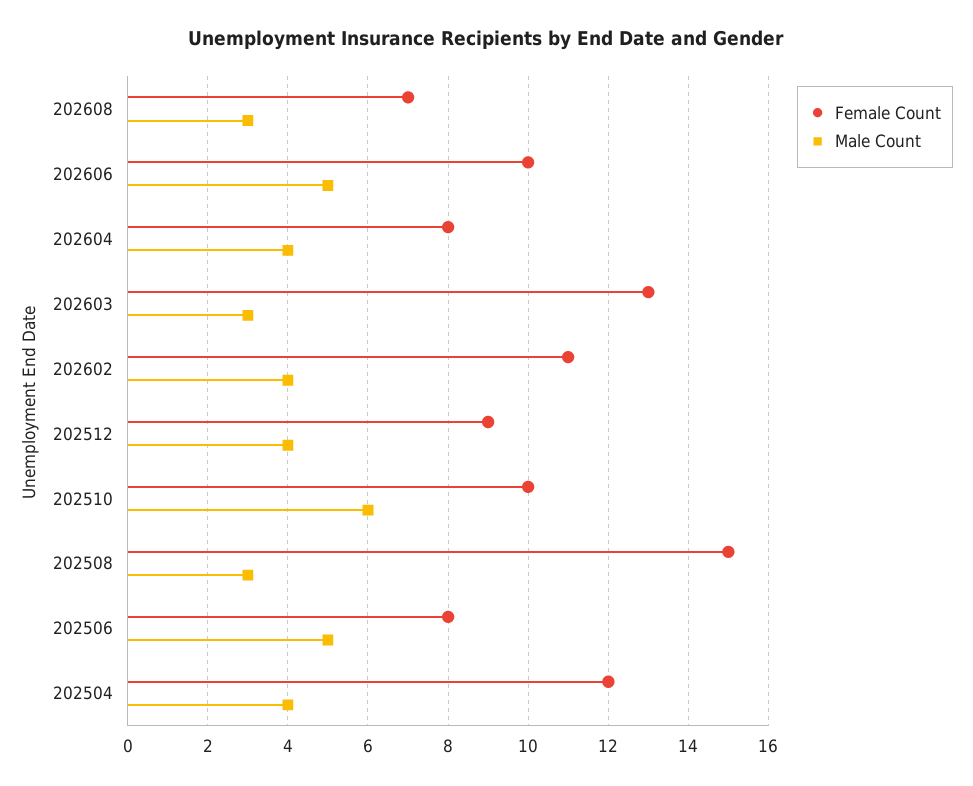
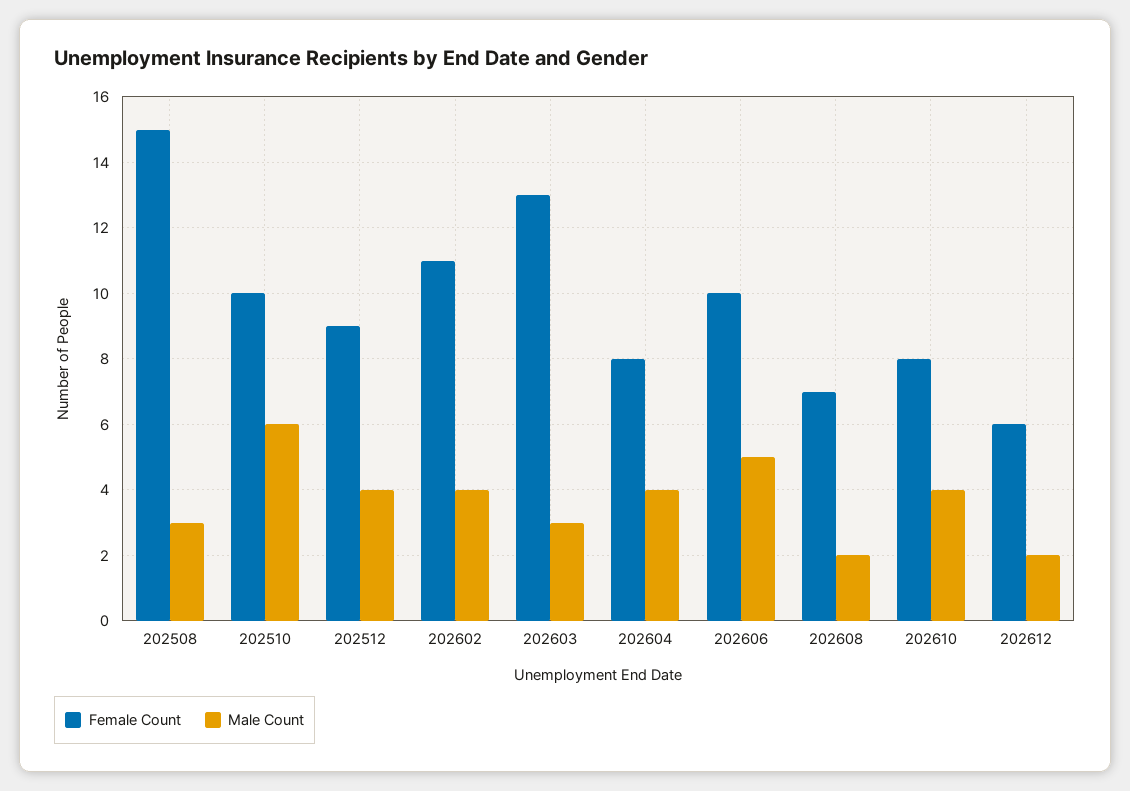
Male Count, 202608: 3 -> 2
Female Count, 202506: 8 -> none
Male Count, 202506: 5 -> none
Female Count, 202504: 12 -> none
Male Count, 202504: 4 -> none
Female Count, 202610: none -> 8
Male Count, 202610: none -> 4
Female Count, 202612: none -> 6
Male Count, 202612: none -> 2

